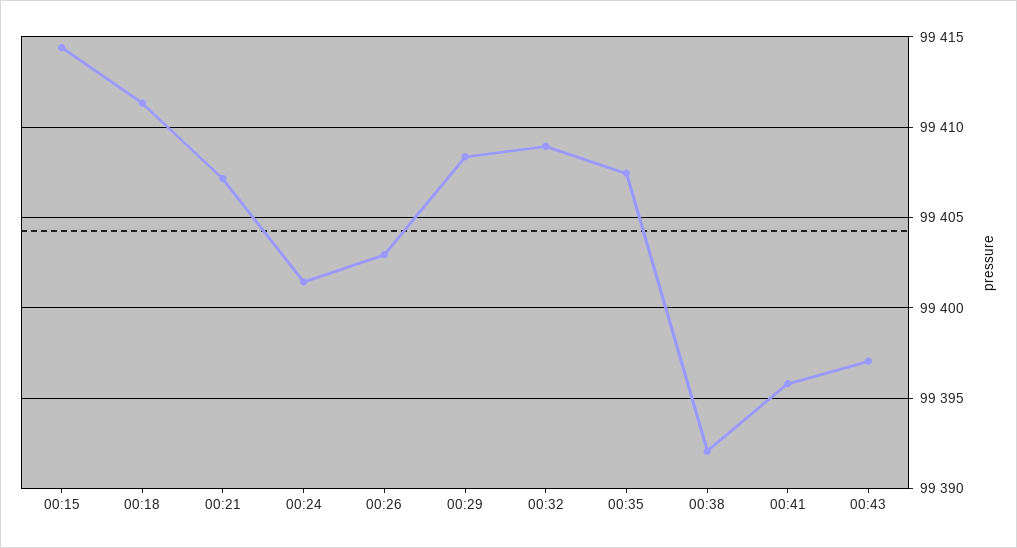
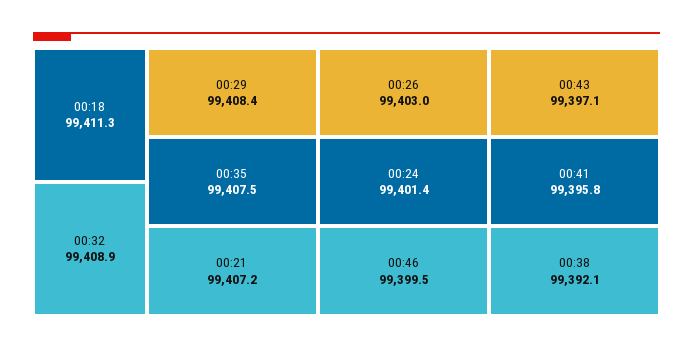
00:15: 99414.5 -> none
00:46: none -> 99399.5

